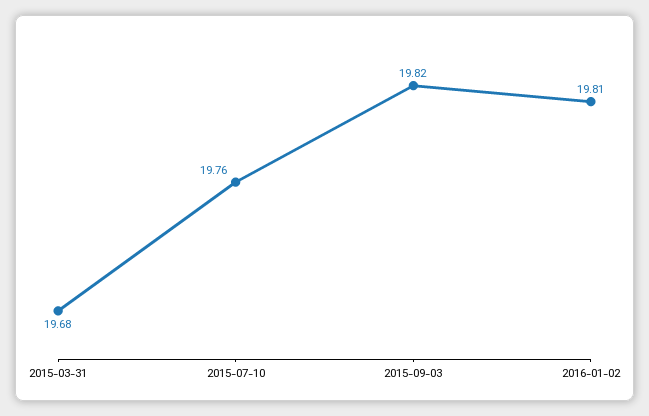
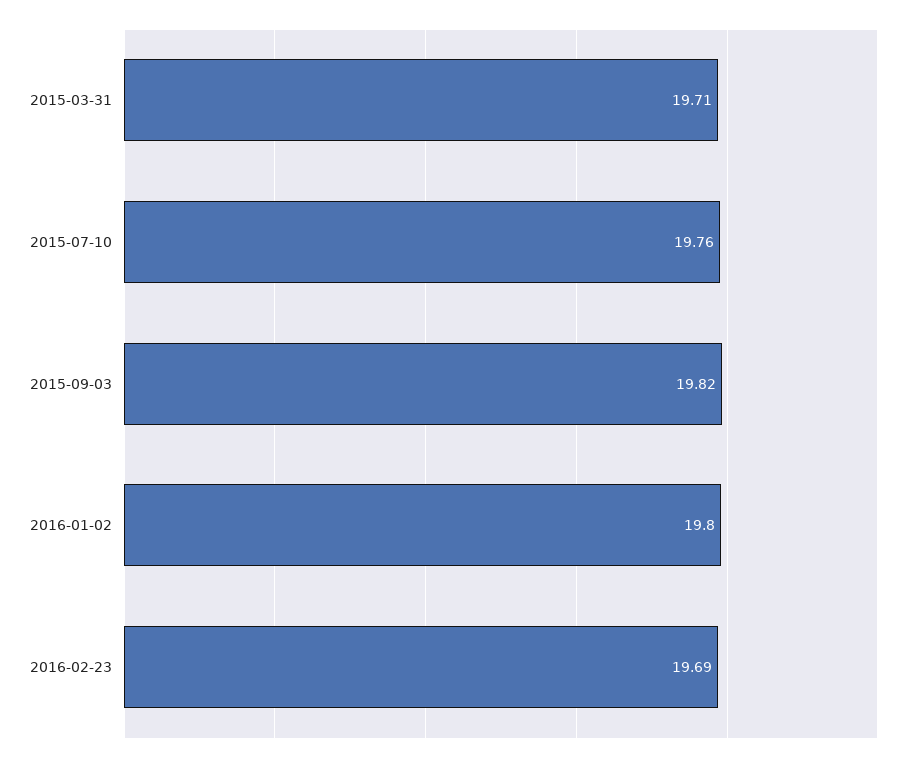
2015-03-31: 19.68 -> 19.71
2016-01-02: 19.81 -> 19.8
2016-02-23: none -> 19.69

